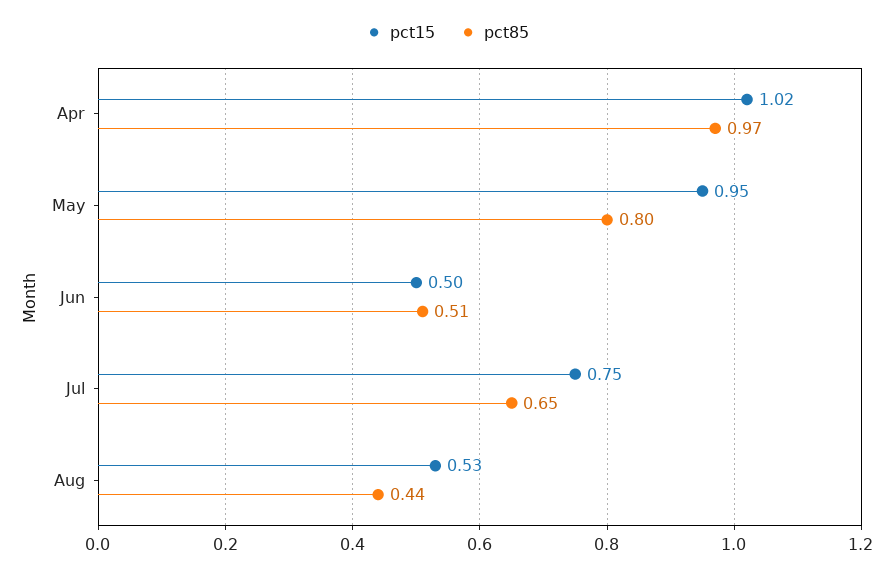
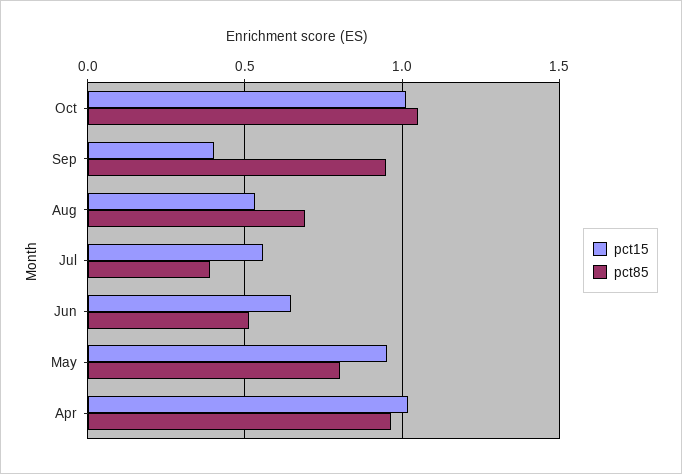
pct15, Jun: 0.5 -> 0.65
pct15, Jul: 0.75 -> 0.55
pct85, Jul: 0.65 -> 0.4
pct85, Aug: 0.44 -> 0.7
pct15, Oct: none -> 1
pct85, Oct: none -> 1.05
pct15, Sep: none -> 0.4
pct85, Sep: none -> 0.95

